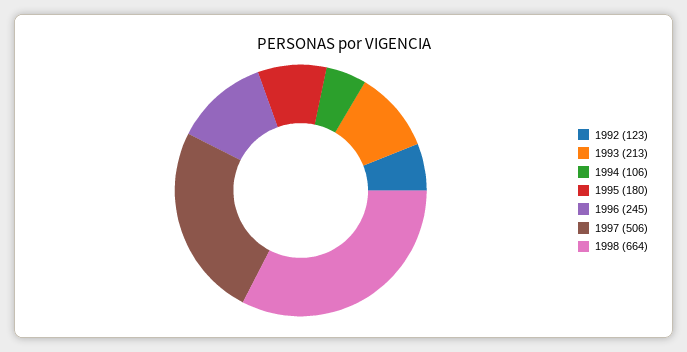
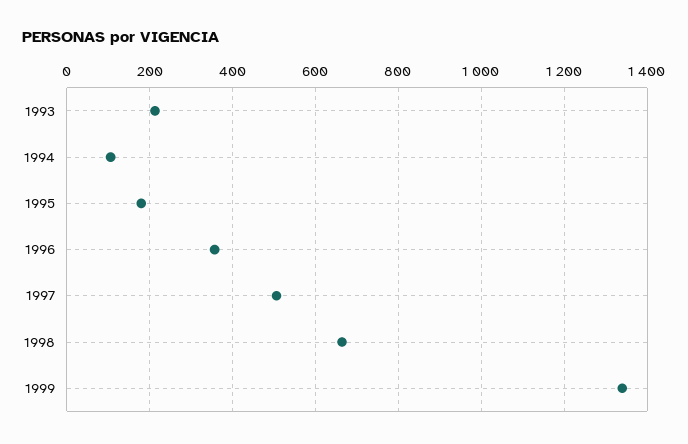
1992: 123 -> none
1996: 245 -> 360
1999: none -> 1340

